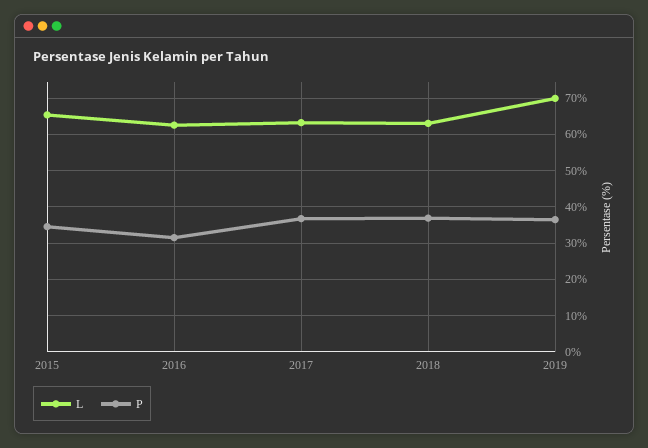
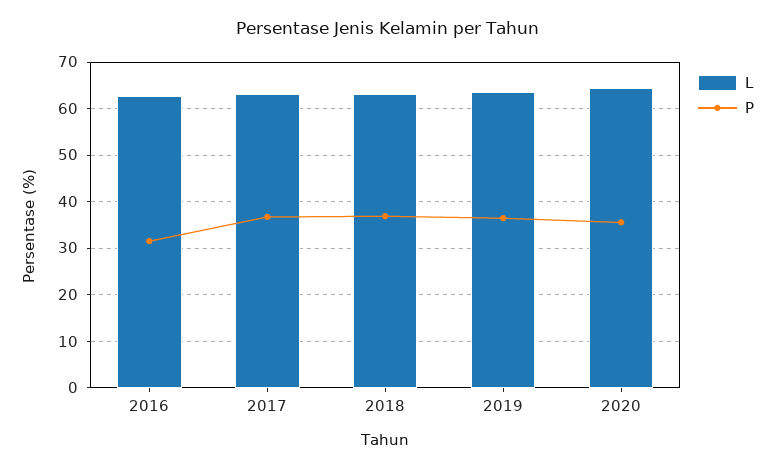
L, 2015: 66 -> none
P, 2015: 34 -> none
L, 2019: 70 -> 64
L, 2020: none -> 64
P, 2020: none -> 36

